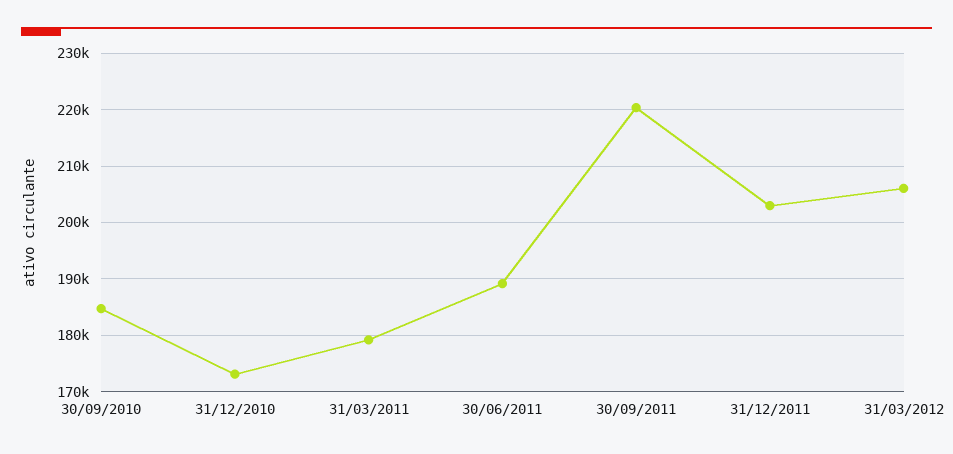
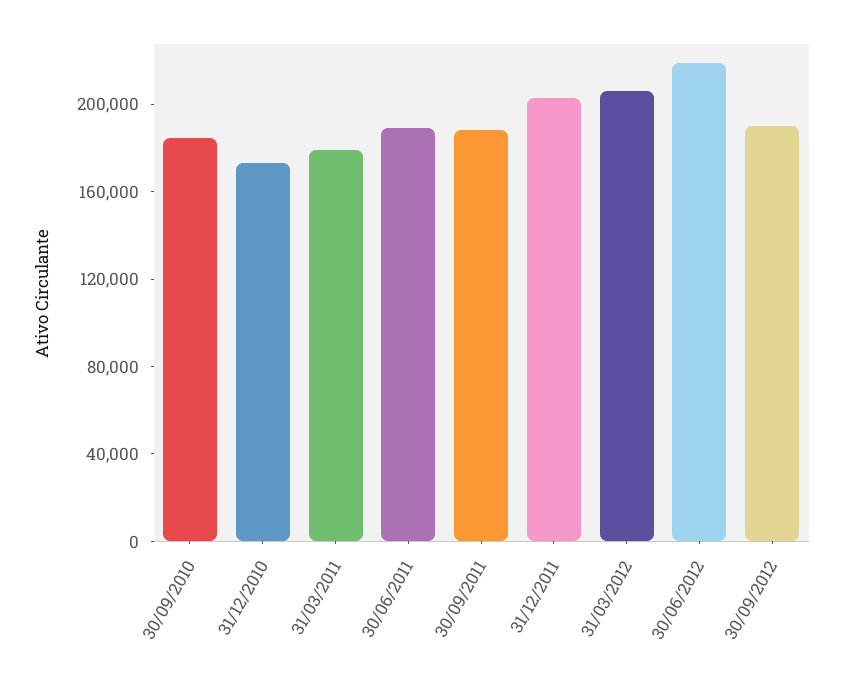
30/09/2011: 220000 -> 190000
30/06/2012: none -> 220000
30/09/2012: none -> 190000

